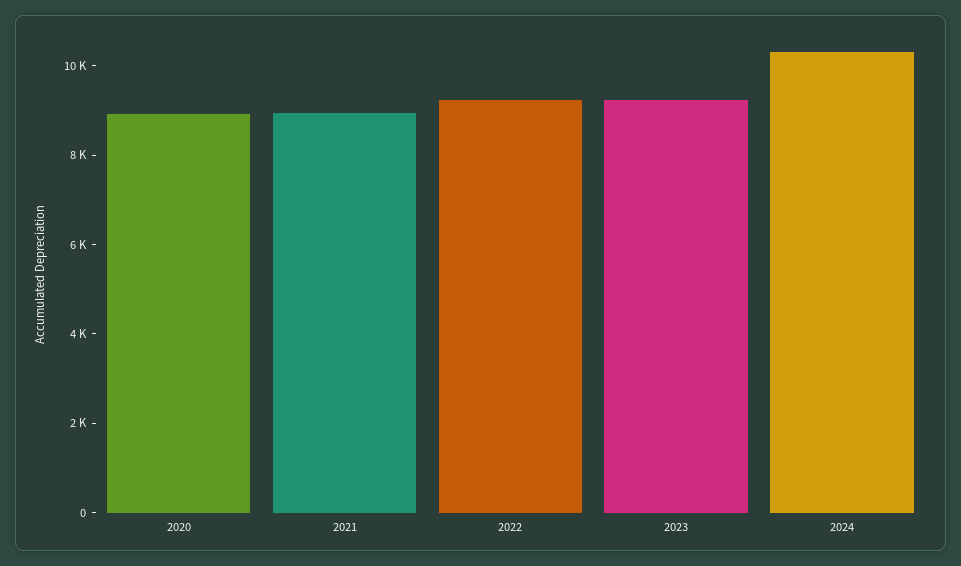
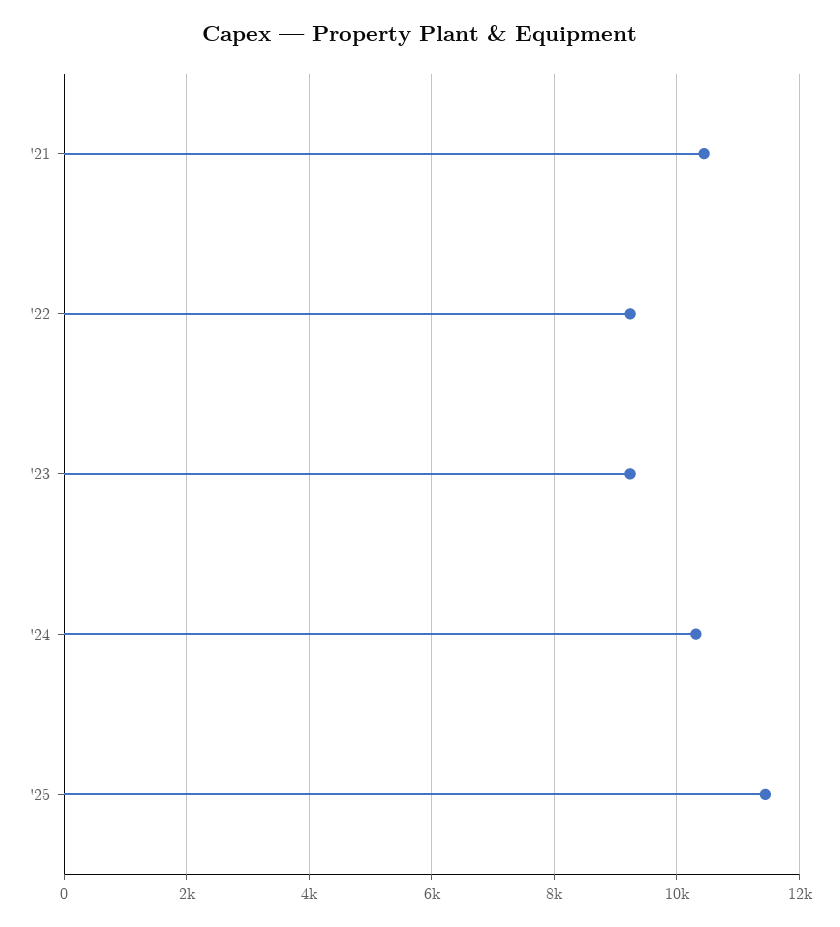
2020: 9000 -> none
2021: 9000 -> 10400
'25: none -> 11400

